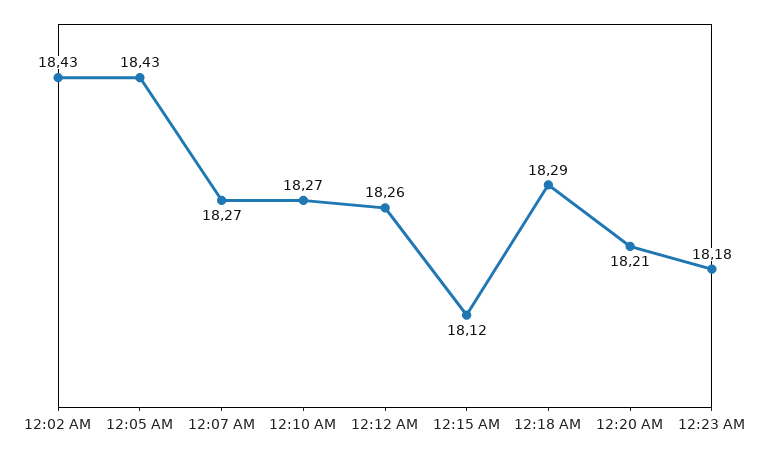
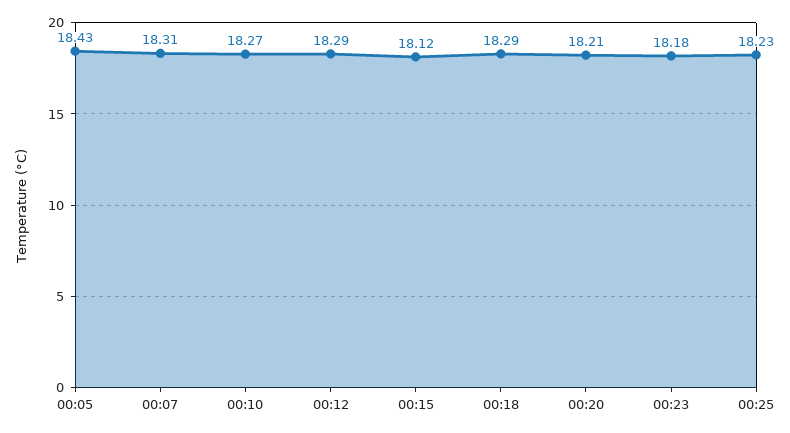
12:02 AM: 18.43 -> none
12:07 AM: 18.27 -> 18.31
12:12 AM: 18.26 -> 18.29
00:25: none -> 18.23

